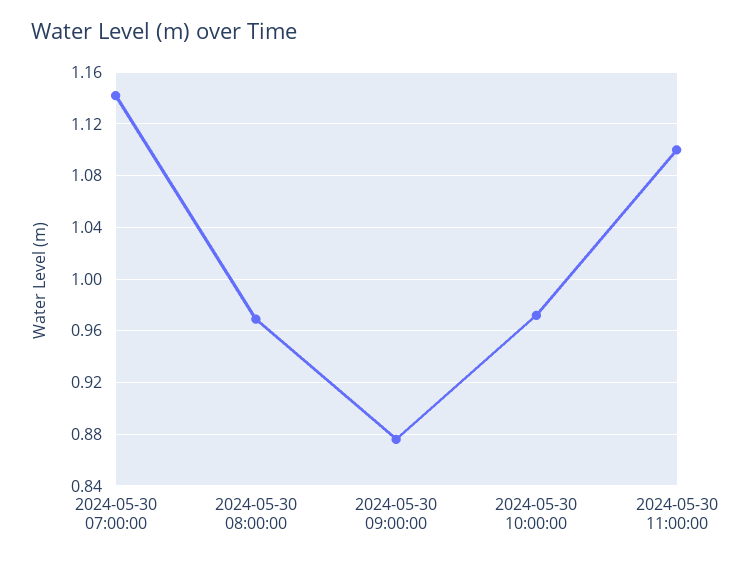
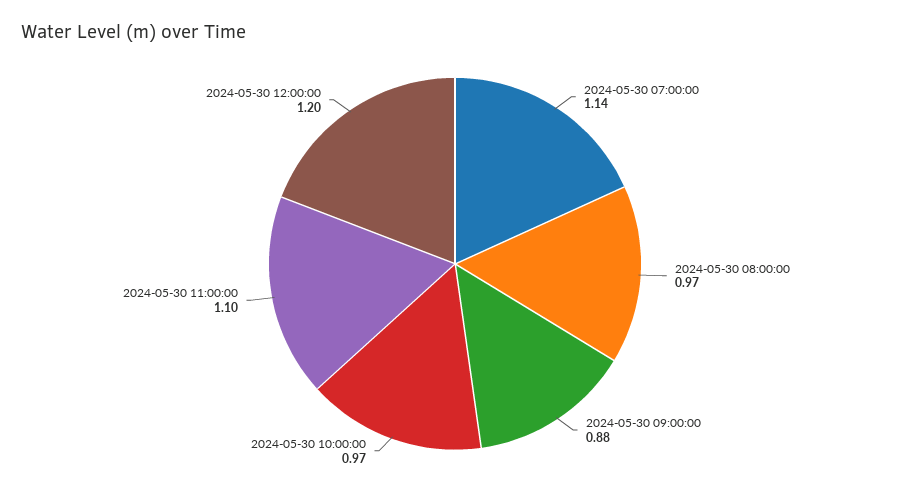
2024-05-30 12:00:00: none -> 1.2

